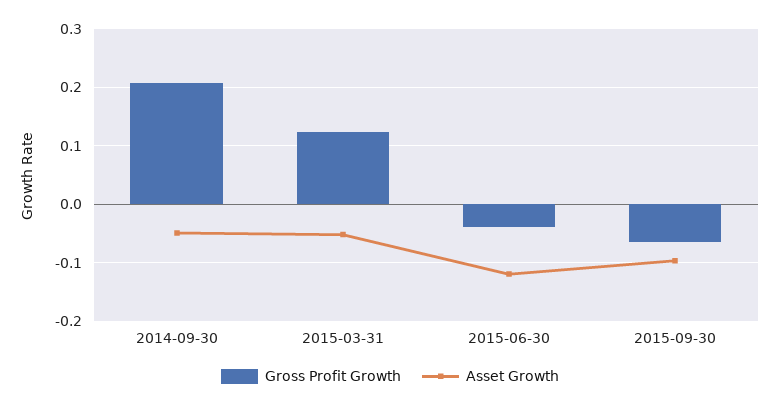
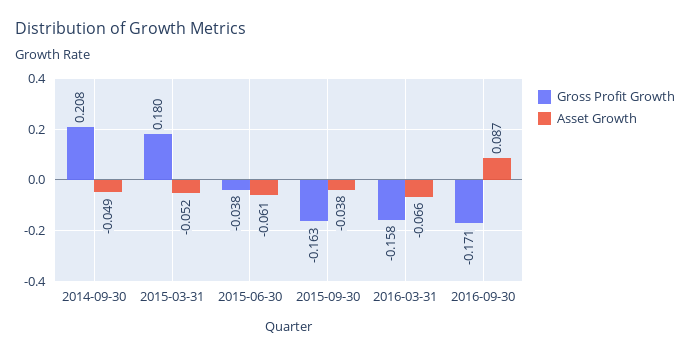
Gross Profit Growth, 2015-03-31: 0.12 -> 0.18
Asset Growth, 2015-06-30: -0.12 -> -0.061
Gross Profit Growth, 2015-09-30: -0.06 -> -0.163
Asset Growth, 2015-09-30: -0.1 -> -0.038
Gross Profit Growth, 2016-03-31: none -> -0.158
Asset Growth, 2016-03-31: none -> -0.066
Gross Profit Growth, 2016-09-30: none -> -0.171
Asset Growth, 2016-09-30: none -> 0.087

